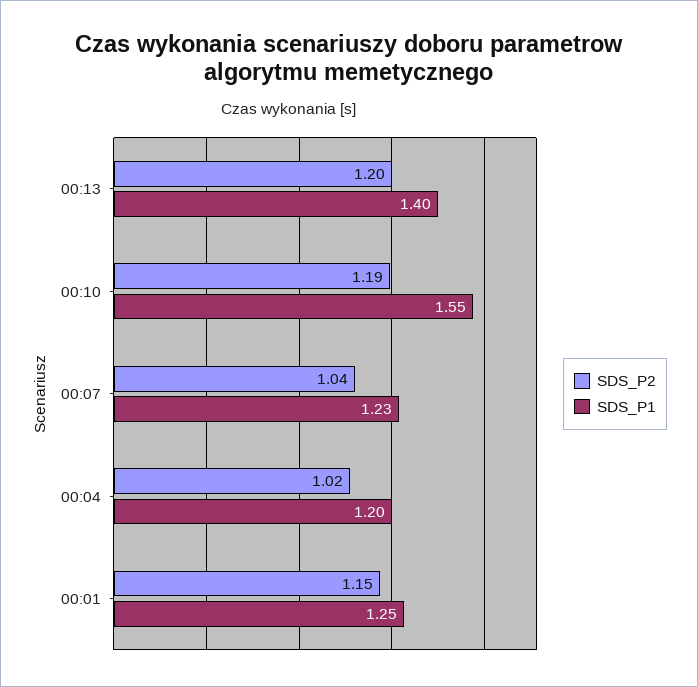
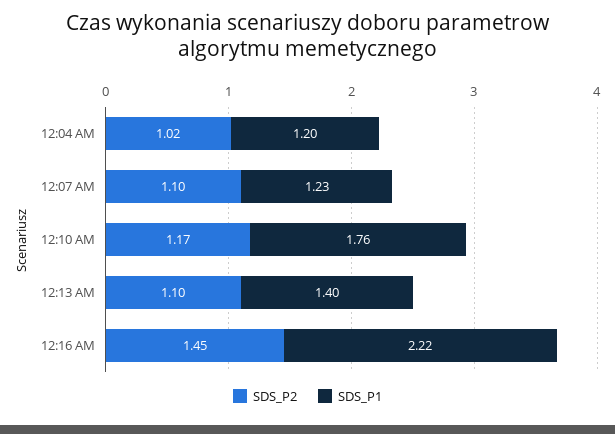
SDS_P2, 00:13: 1.2 -> 1.1
SDS_P2, 00:10: 1.19 -> 1.17
SDS_P1, 00:10: 1.55 -> 1.76
SDS_P2, 00:07: 1.04 -> 1.1
SDS_P2, 00:01: 1.15 -> none
SDS_P1, 00:01: 1.25 -> none
SDS_P2, 12:16 AM: none -> 1.45
SDS_P1, 12:16 AM: none -> 2.22

